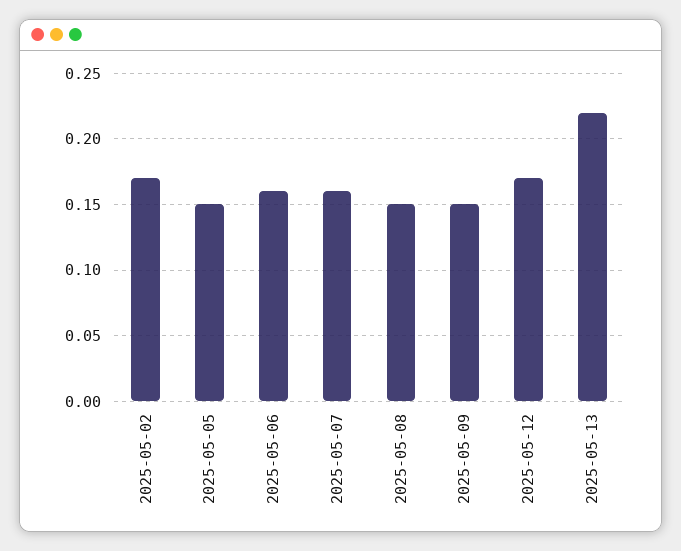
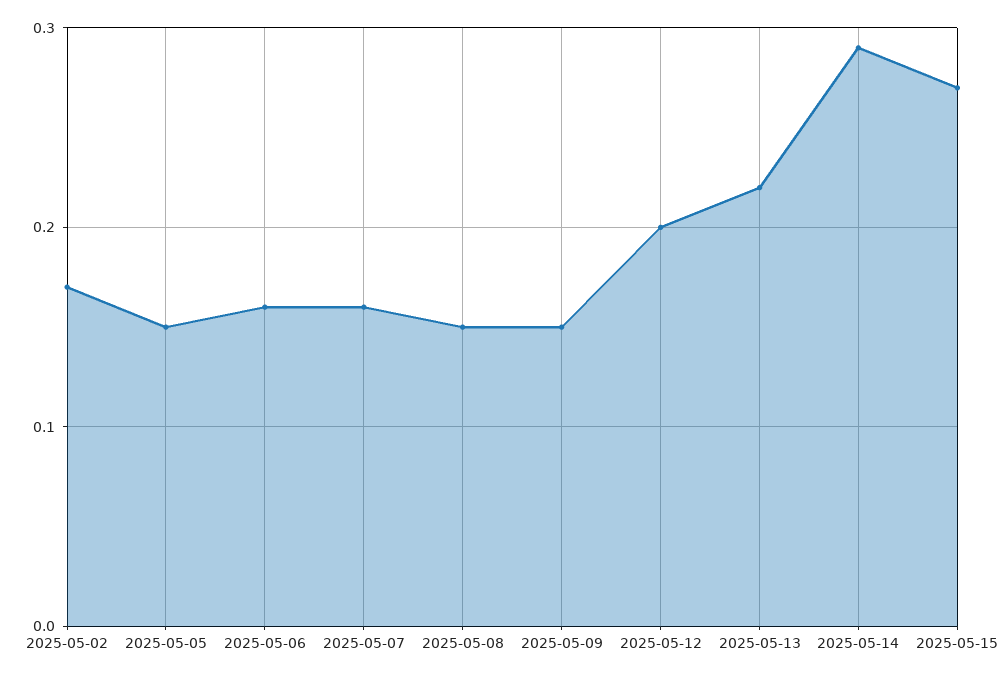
2025-05-12: 0.17 -> 0.2
2025-05-14: none -> 0.29
2025-05-15: none -> 0.27

